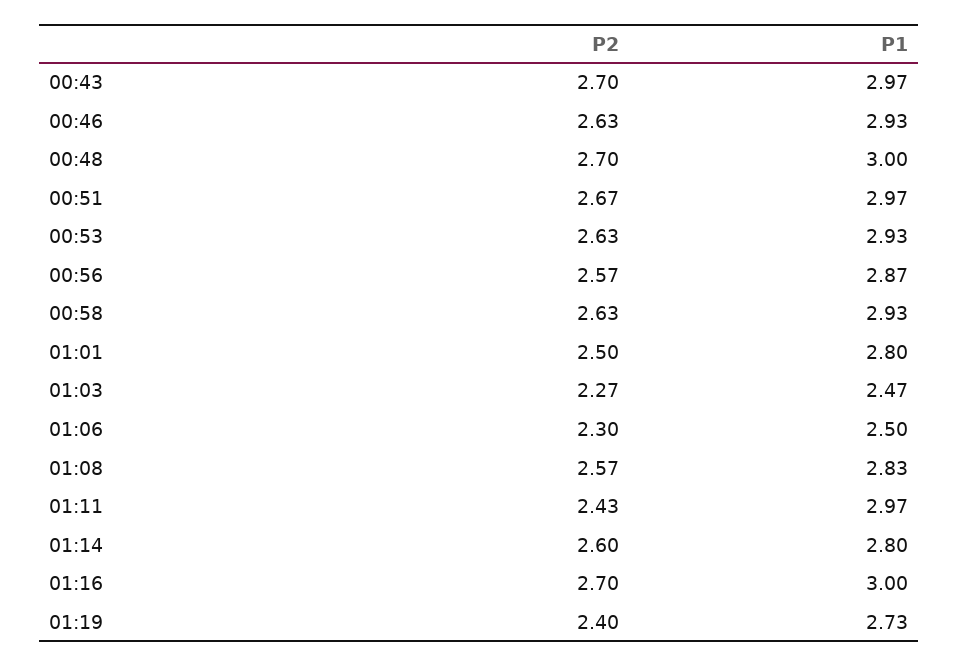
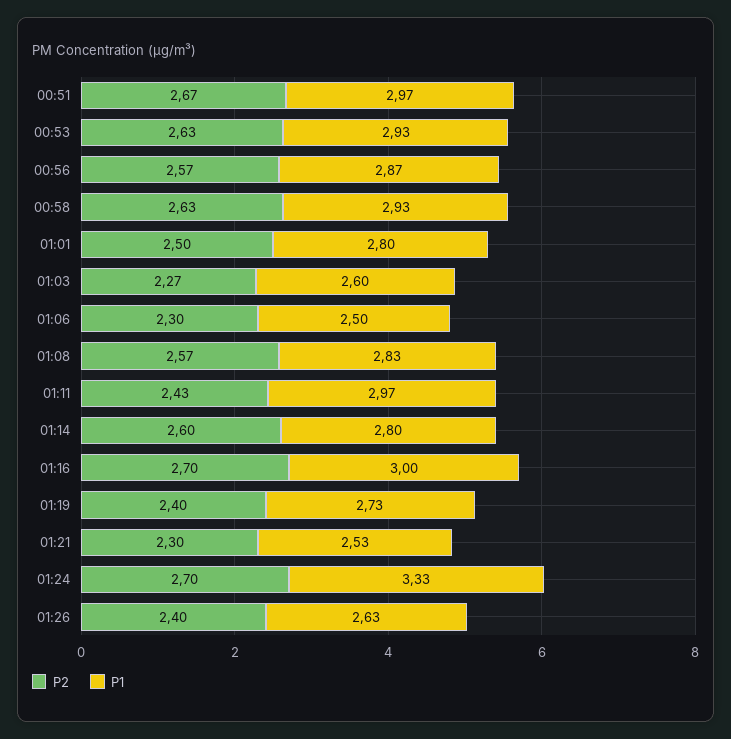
P2, 00:43: 2.7 -> none
P1, 00:43: 2.97 -> none
P2, 00:46: 2.63 -> none
P1, 00:46: 2.93 -> none
P2, 00:48: 2.7 -> none
P1, 00:48: 3 -> none
P1, 01:03: 2.47 -> 2.6
P2, 01:21: none -> 2.3
P1, 01:21: none -> 2.53
P2, 01:24: none -> 2.7
P1, 01:24: none -> 3.33
P2, 01:26: none -> 2.4
P1, 01:26: none -> 2.63

